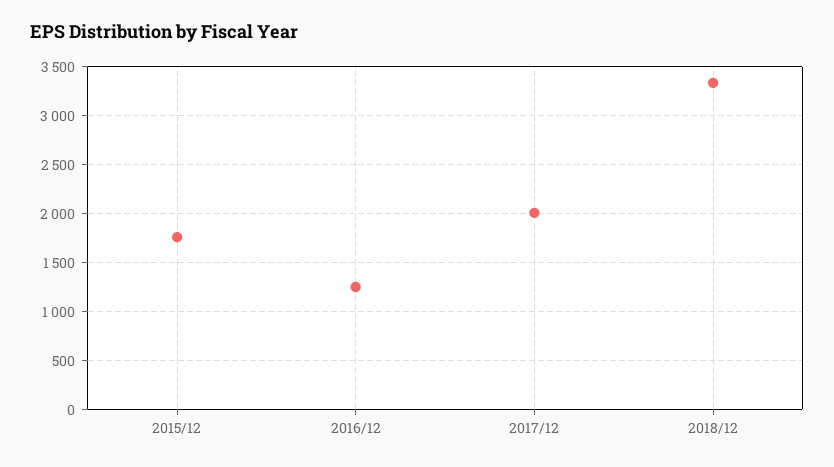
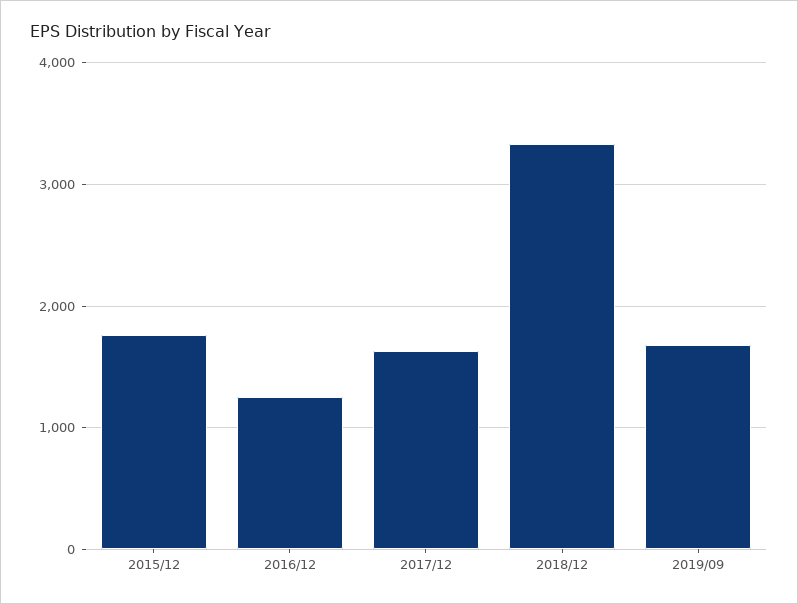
2017/12: 2000 -> 1600
2019/09: none -> 1700

